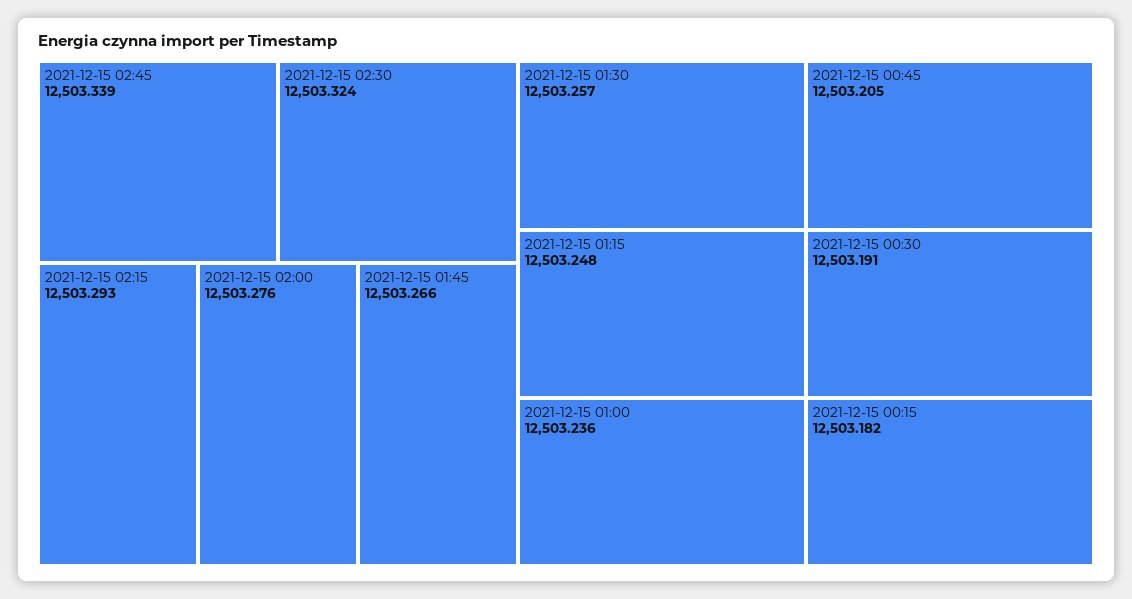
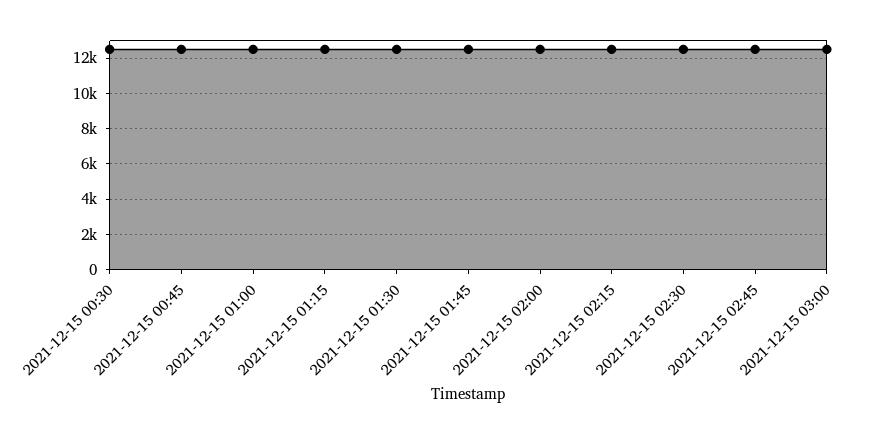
2021-12-15 00:15: 12503.182 -> none
2021-12-15 03:00: none -> 12500

